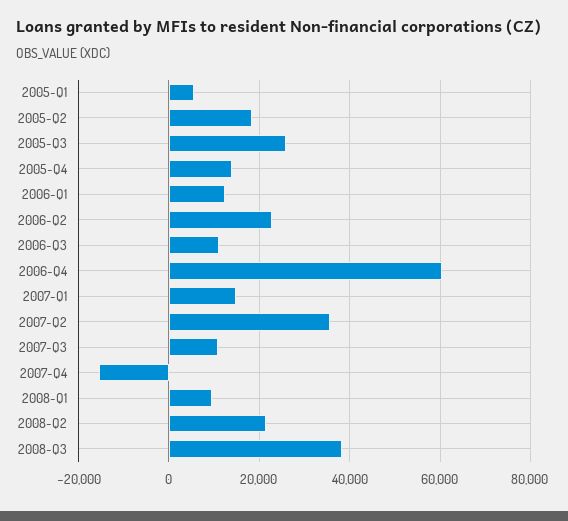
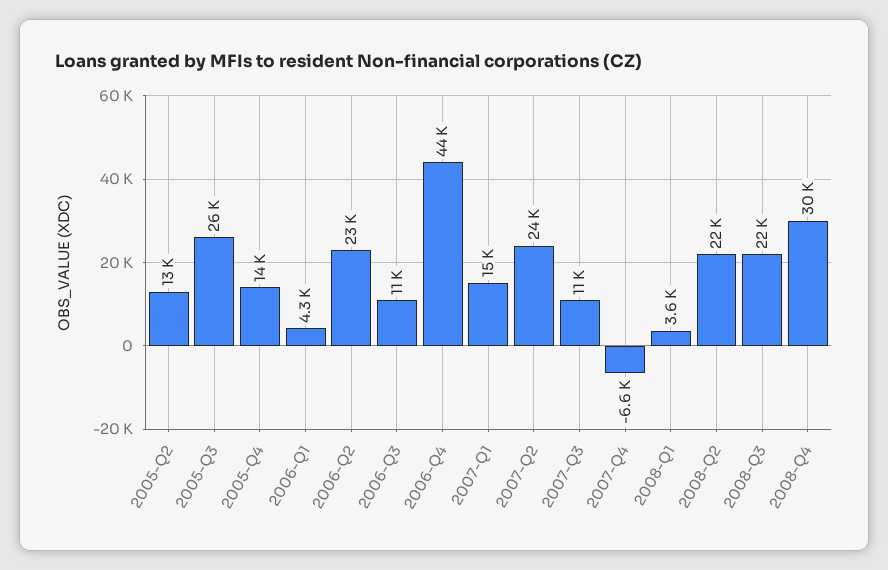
2005-Q1: 6000 -> none
2005-Q2: 18000 -> 13000
2006-Q1: 12000 -> 4300
2006-Q4: 60000 -> 44000
2007-Q2: 36000 -> 24000
2007-Q4: -16000 -> -6600
2008-Q1: 10000 -> 3600
2008-Q3: 38000 -> 22000
2008-Q4: none -> 30000

